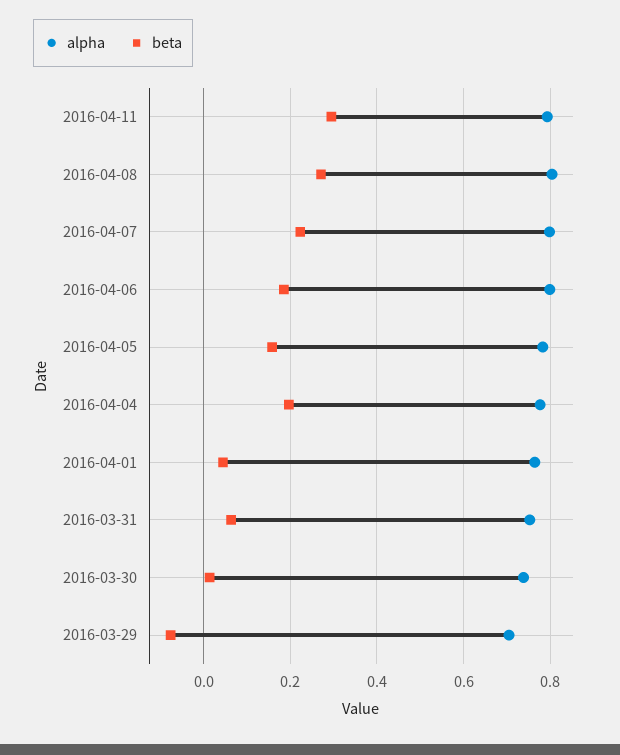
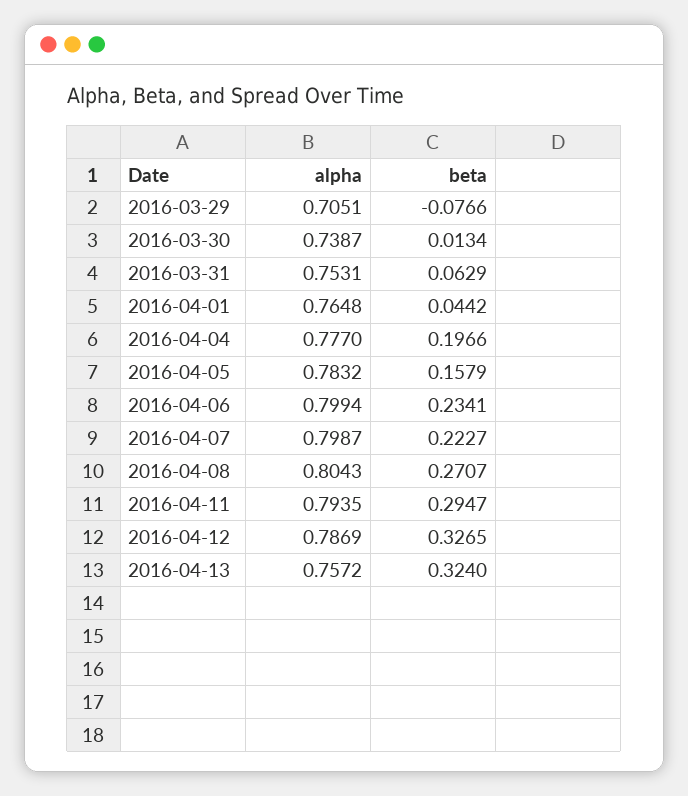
beta, 2016-04-06: 0.18 -> 0.2341
alpha, 2016-04-12: none -> 0.7869
beta, 2016-04-12: none -> 0.3265
alpha, 2016-04-13: none -> 0.7572
beta, 2016-04-13: none -> 0.324

